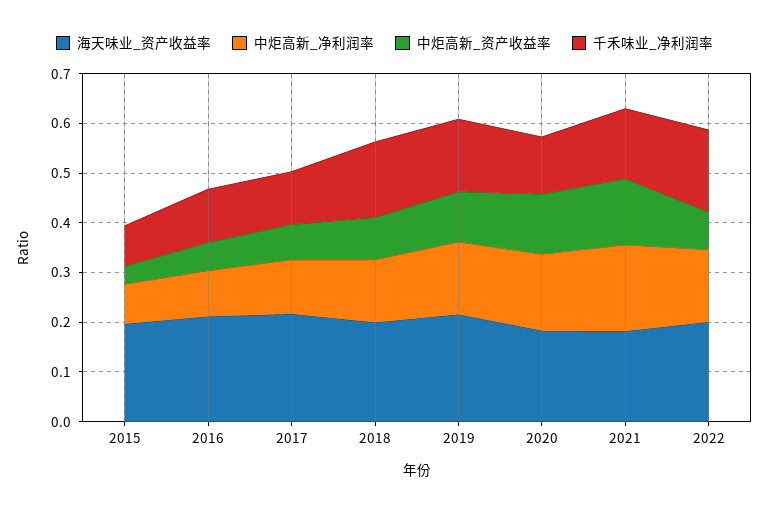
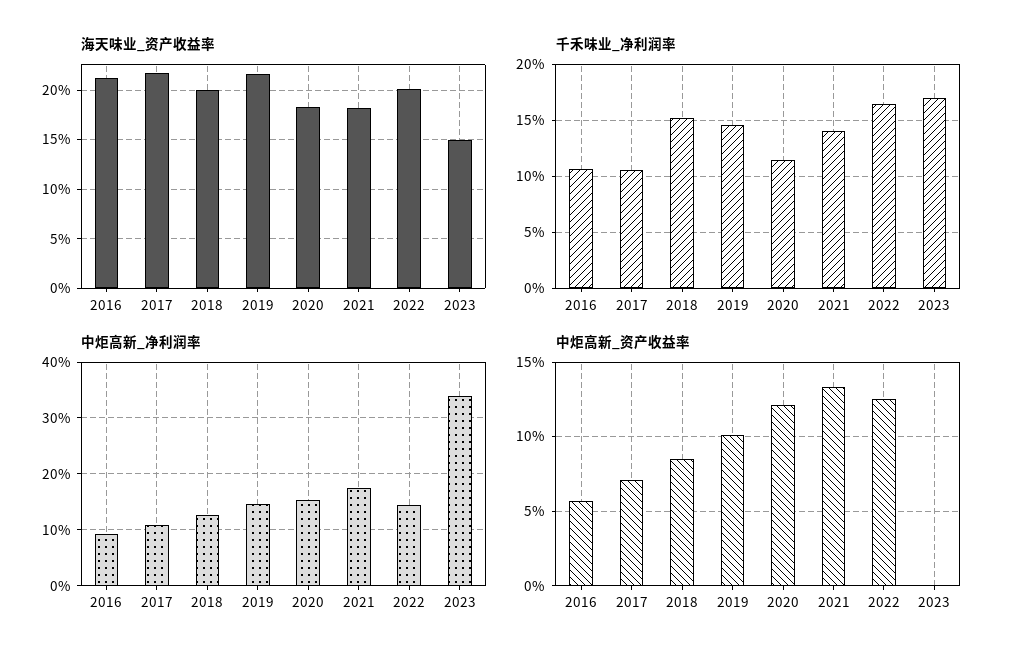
海天味业_资产收益率, 2015: 0.2 -> none
中炬高新_净利润率, 2015: 0.08 -> none
中炬高新_资产收益率, 2015: 0.04 -> none
千禾味业_净利润率, 2015: 0.08 -> none
中炬高新_资产收益率, 2022: 0.08 -> 0.125
海天味业_资产收益率, 2023: none -> 0.15
千禾味业_净利润率, 2023: none -> 0.17
中炬高新_净利润率, 2023: none -> 0.34
中炬高新_资产收益率, 2023: none -> 0

